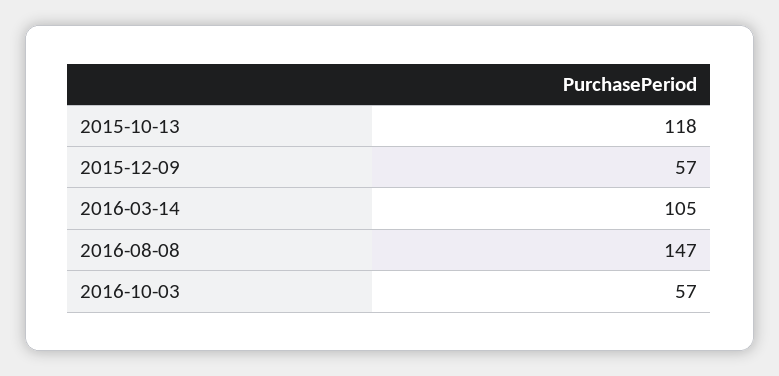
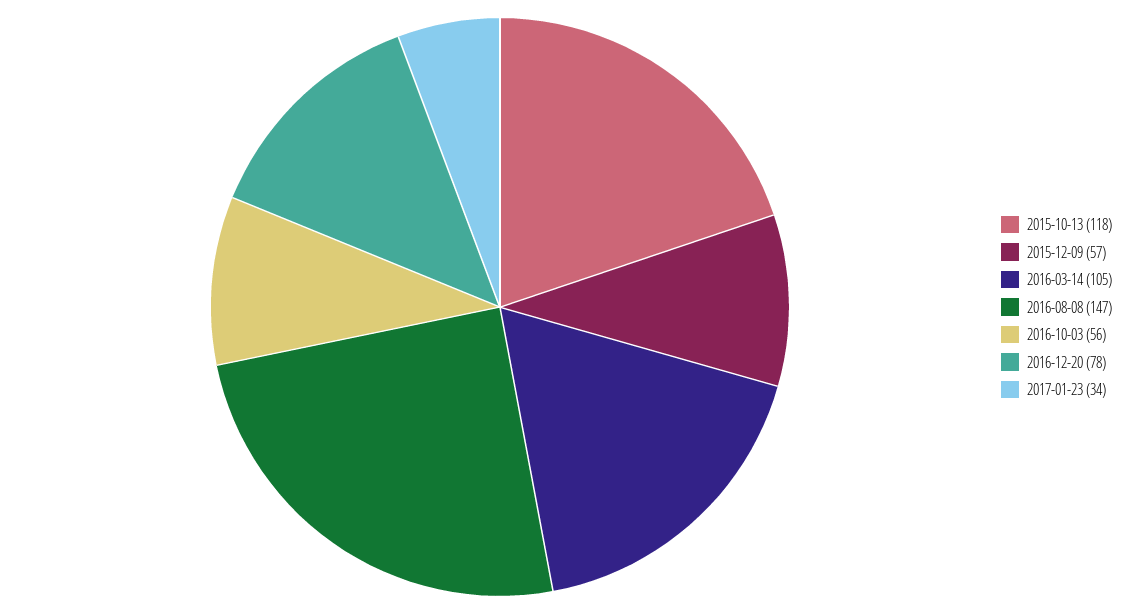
2016-10-03: 57 -> 56
2016-12-20: none -> 78
2017-01-23: none -> 34

